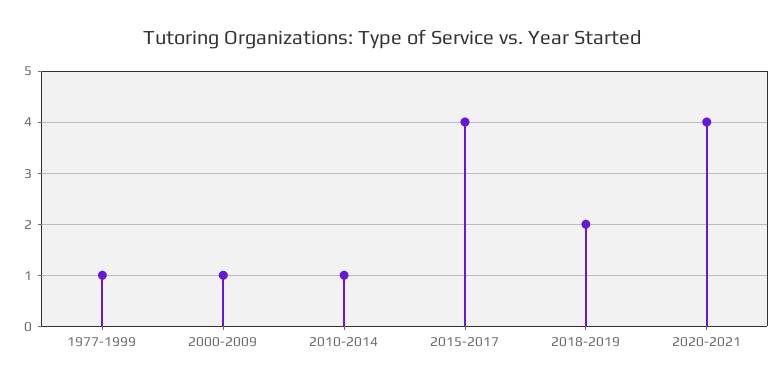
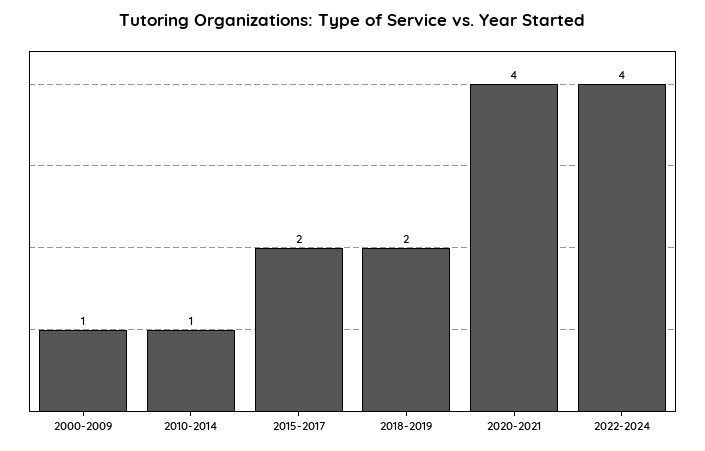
1977-1999: 1 -> none
2015-2017: 4 -> 2
2022-2024: none -> 4

